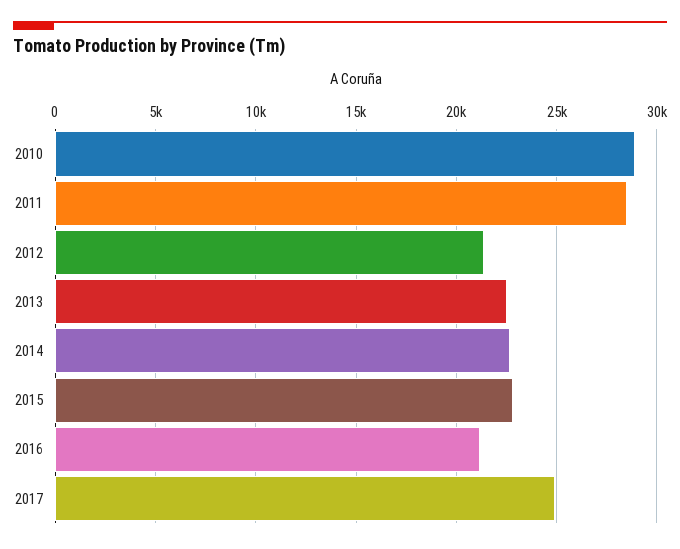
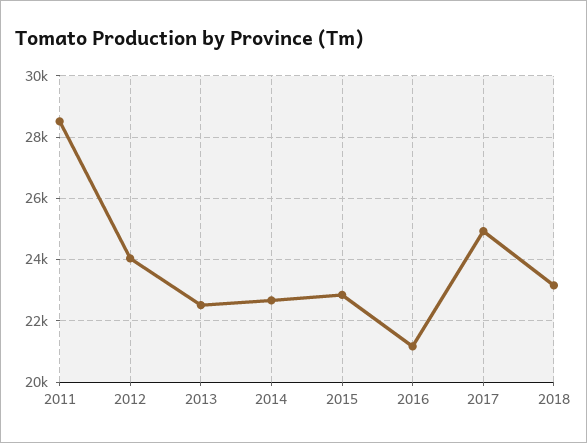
2010: 29000 -> none
2012: 21500 -> 24000
2018: none -> 23200

